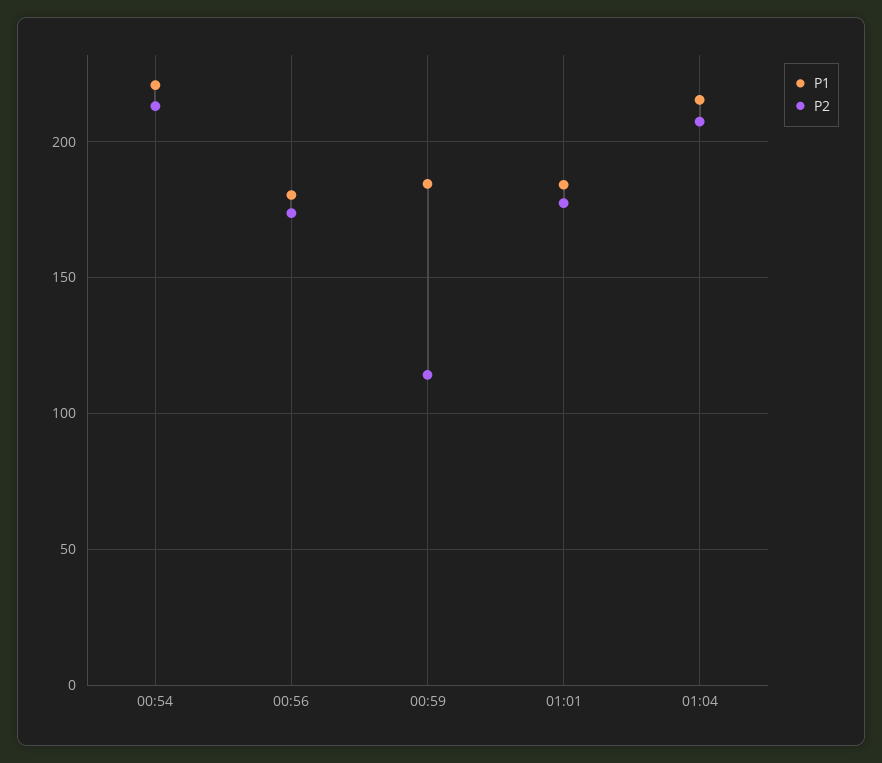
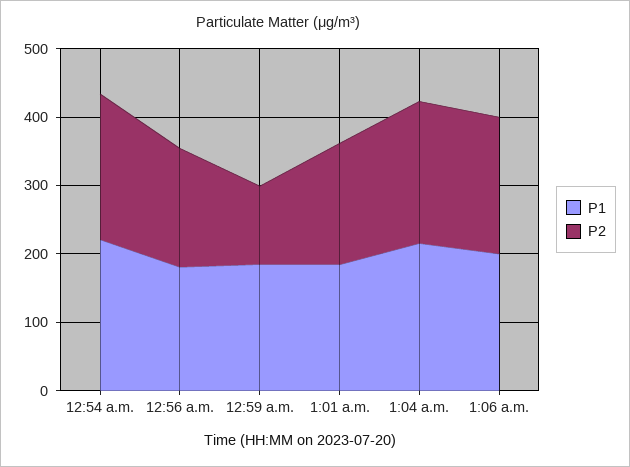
P1, 1:06 a.m.: none -> 200
P2, 1:06 a.m.: none -> 200

